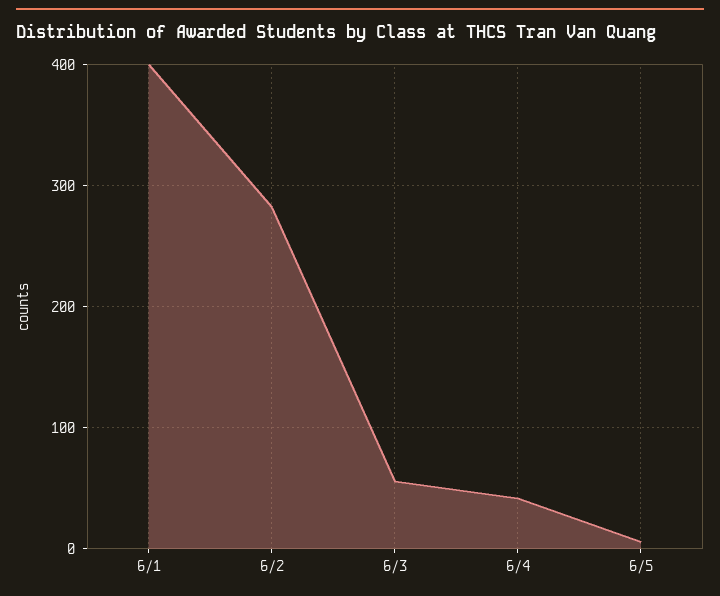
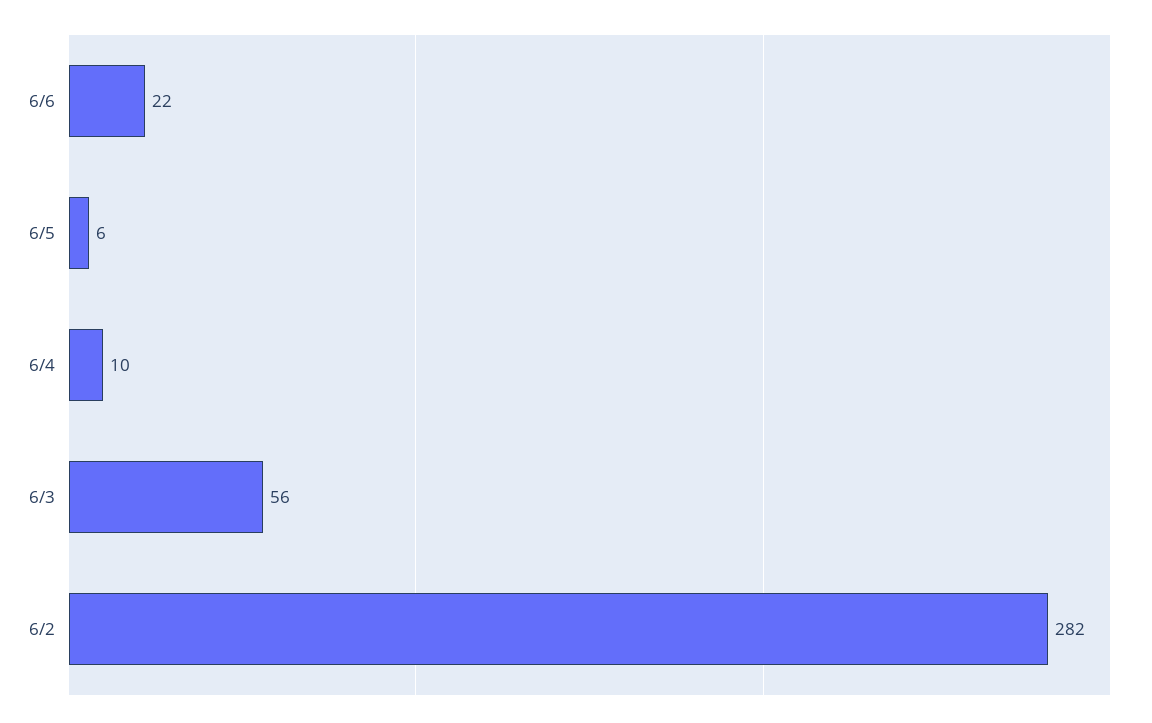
6/1: 400 -> none
6/4: 40 -> 10
6/6: none -> 22

